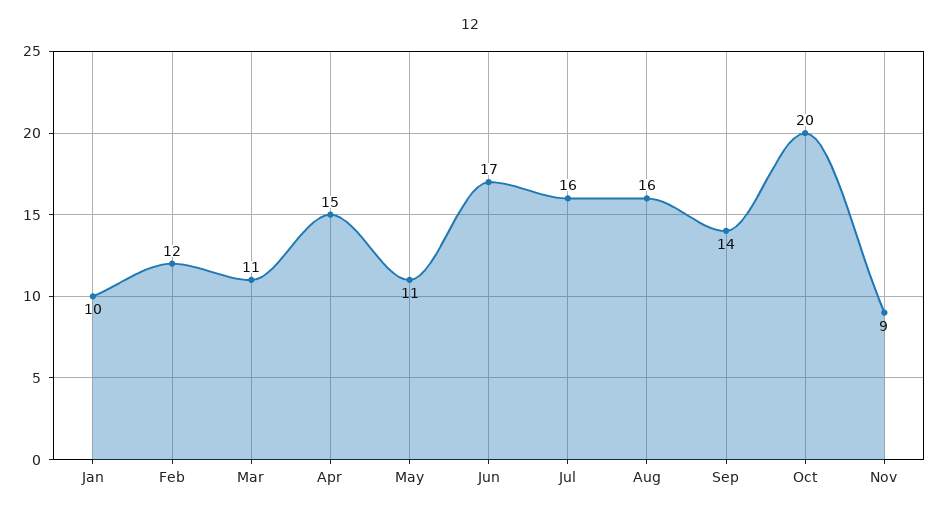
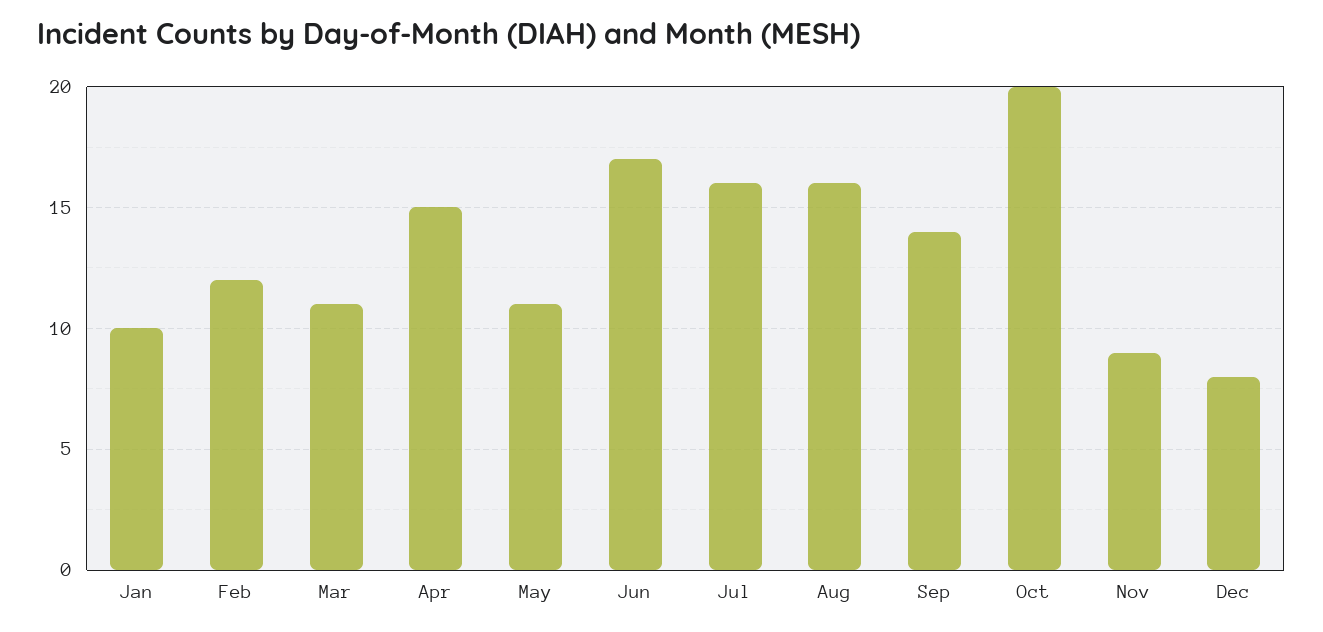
Dec: none -> 8

